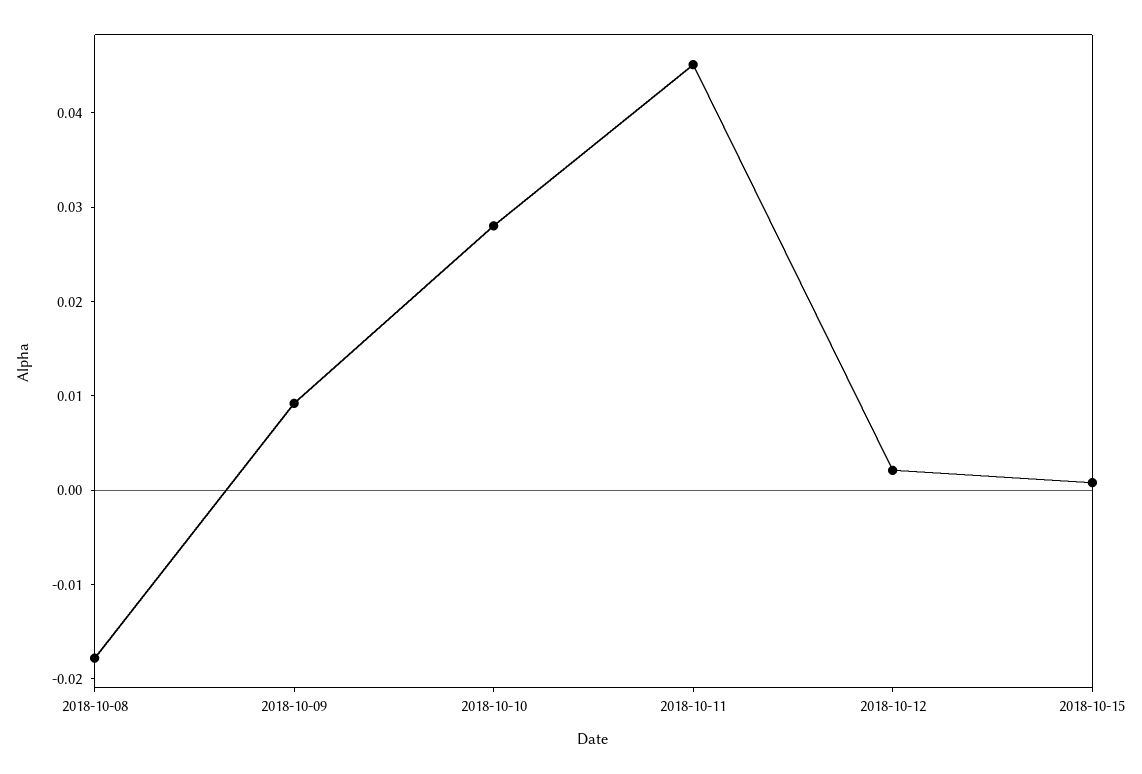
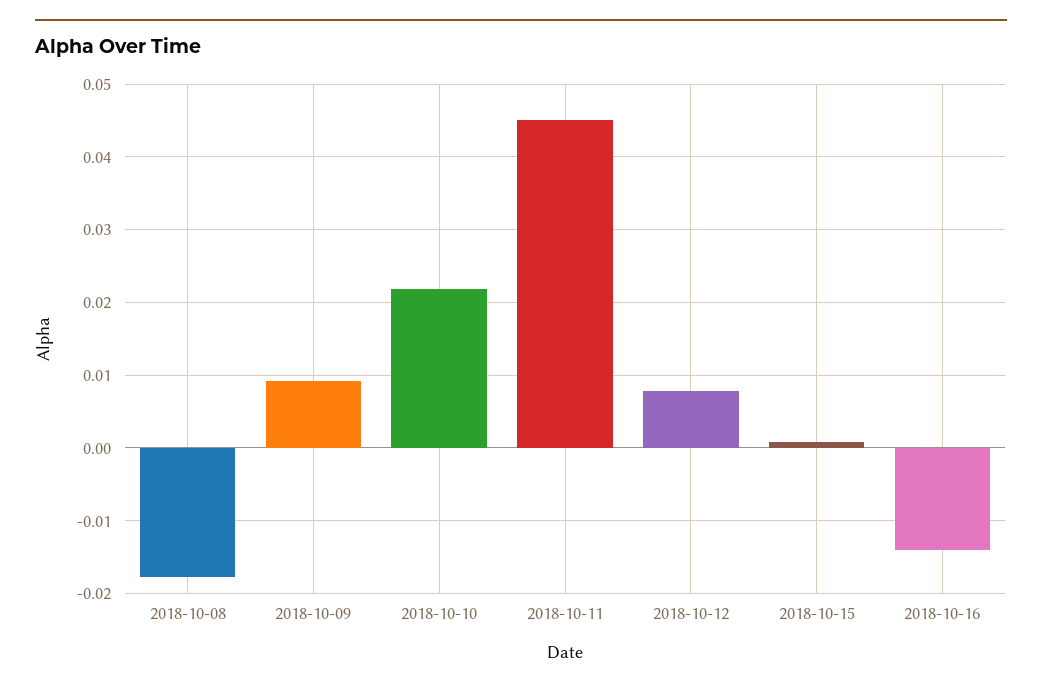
2018-10-10: 0.028 -> 0.022
2018-10-12: 0.002 -> 0.008
2018-10-16: none -> -0.014

